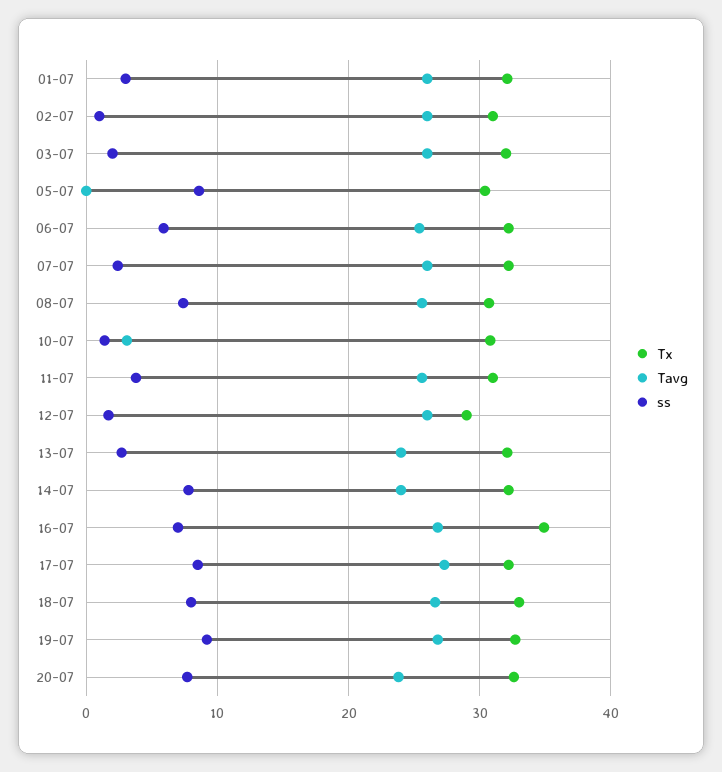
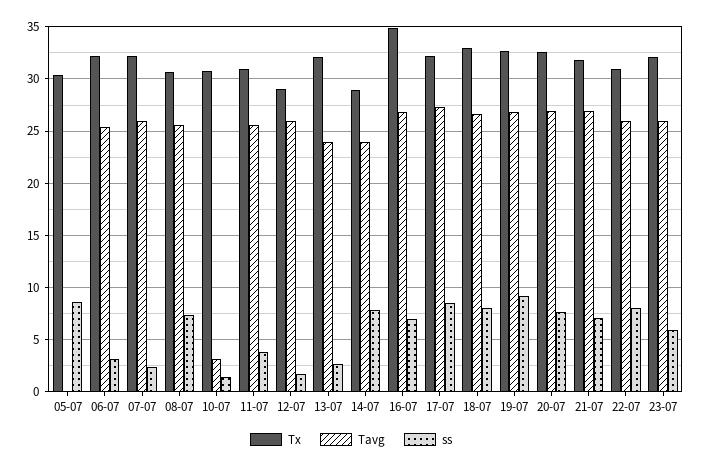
Tx, 01-07: 32 -> none
Tavg, 01-07: 26 -> none
ss, 01-07: 3 -> none
Tx, 02-07: 31 -> none
Tavg, 02-07: 26 -> none
ss, 02-07: 1 -> none
Tx, 03-07: 32 -> none
Tavg, 03-07: 26 -> none
ss, 03-07: 2 -> none
ss, 06-07: 6 -> 3
Tx, 14-07: 32 -> 29
Tavg, 20-07: 24 -> 27
Tx, 21-07: none -> 32
Tavg, 21-07: none -> 27
ss, 21-07: none -> 7
Tx, 22-07: none -> 31
Tavg, 22-07: none -> 26
ss, 22-07: none -> 8
Tx, 23-07: none -> 32
Tavg, 23-07: none -> 26
ss, 23-07: none -> 6

